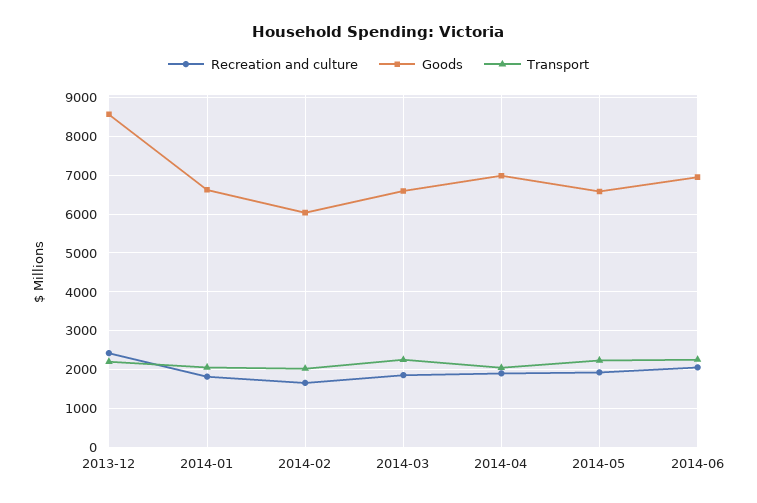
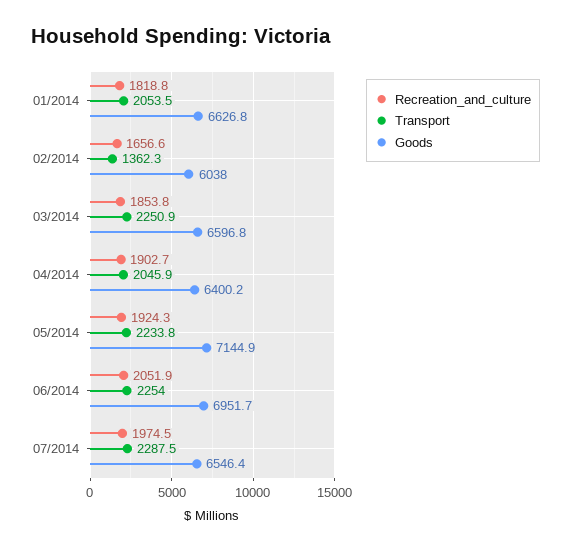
Recreation and culture, 2013-12: 2400 -> none
Goods, 2013-12: 8600 -> none
Transport, 2013-12: 2200 -> none
Transport, 2014-02: 2000 -> 1362.3
Goods, 2014-04: 7000 -> 6400.2
Goods, 2014-05: 6600 -> 7144.9
Recreation and culture, 07/2014: none -> 1974.5
Transport, 07/2014: none -> 2287.5
Goods, 07/2014: none -> 6546.4

